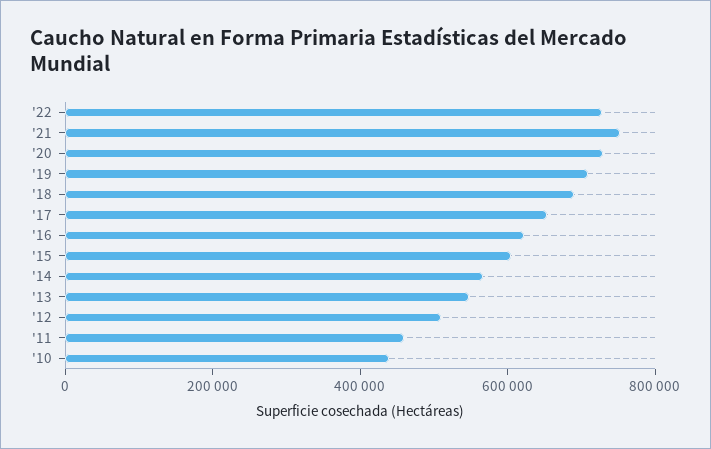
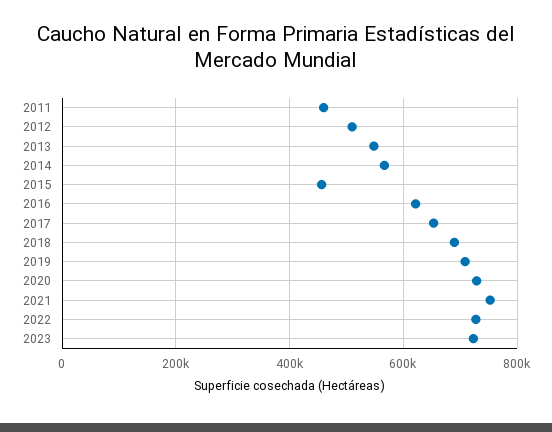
'15: 600000 -> 460000
'10: 450000 -> none
2023: none -> 720000

